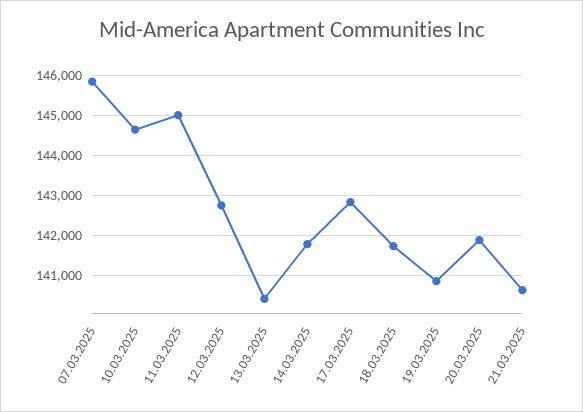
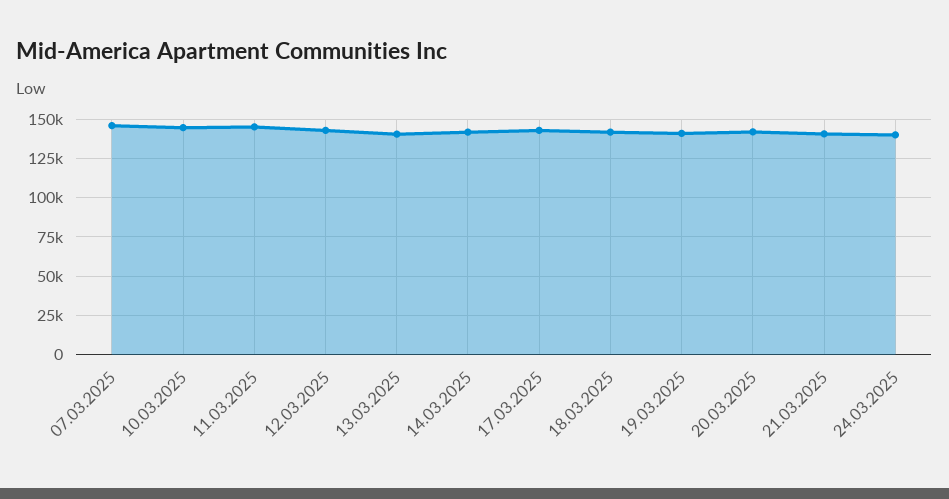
24.03.2025: none -> 140000

